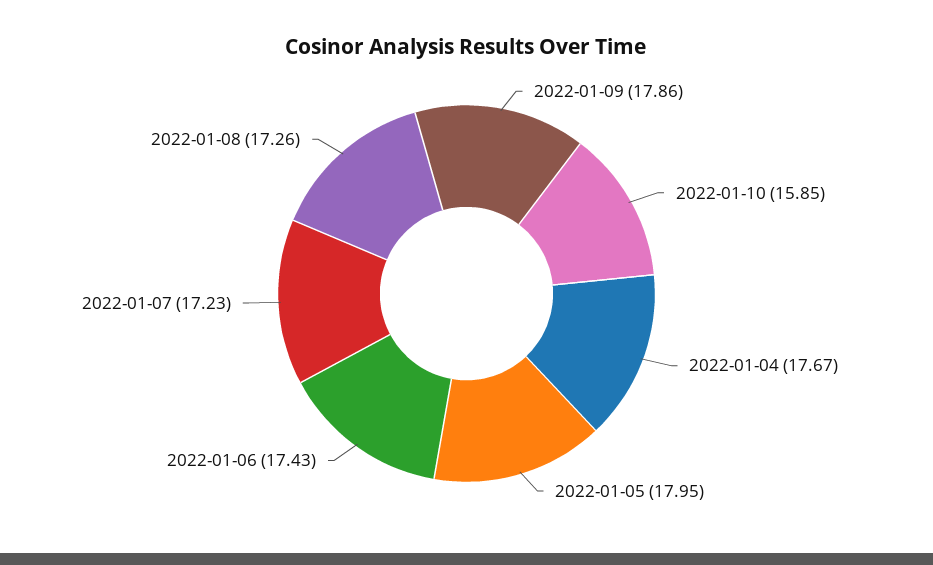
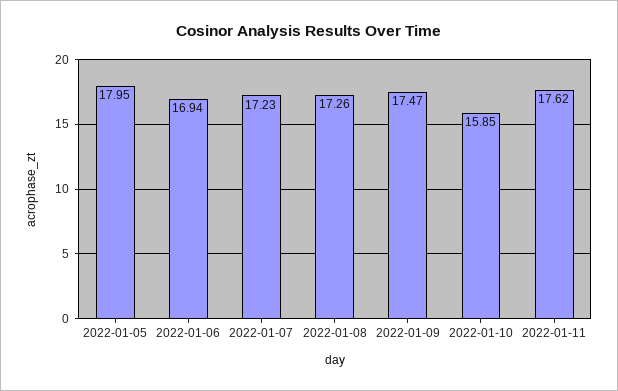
2022-01-09: 17.86 -> 17.47
2022-01-04: 17.67 -> none
2022-01-06: 17.43 -> 16.94
2022-01-11: none -> 17.62

